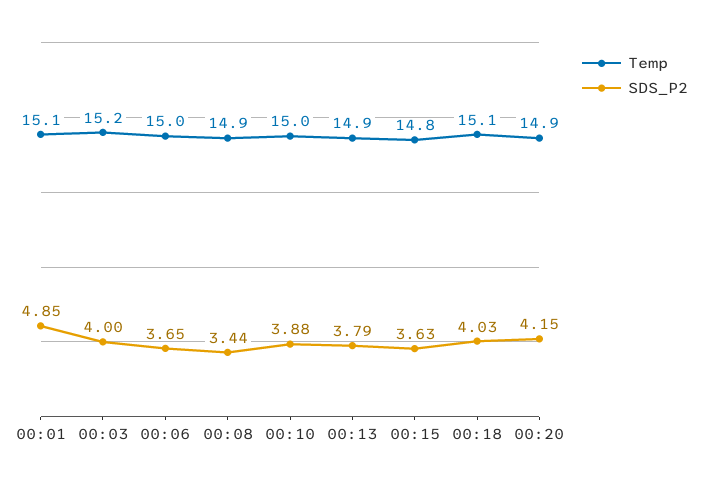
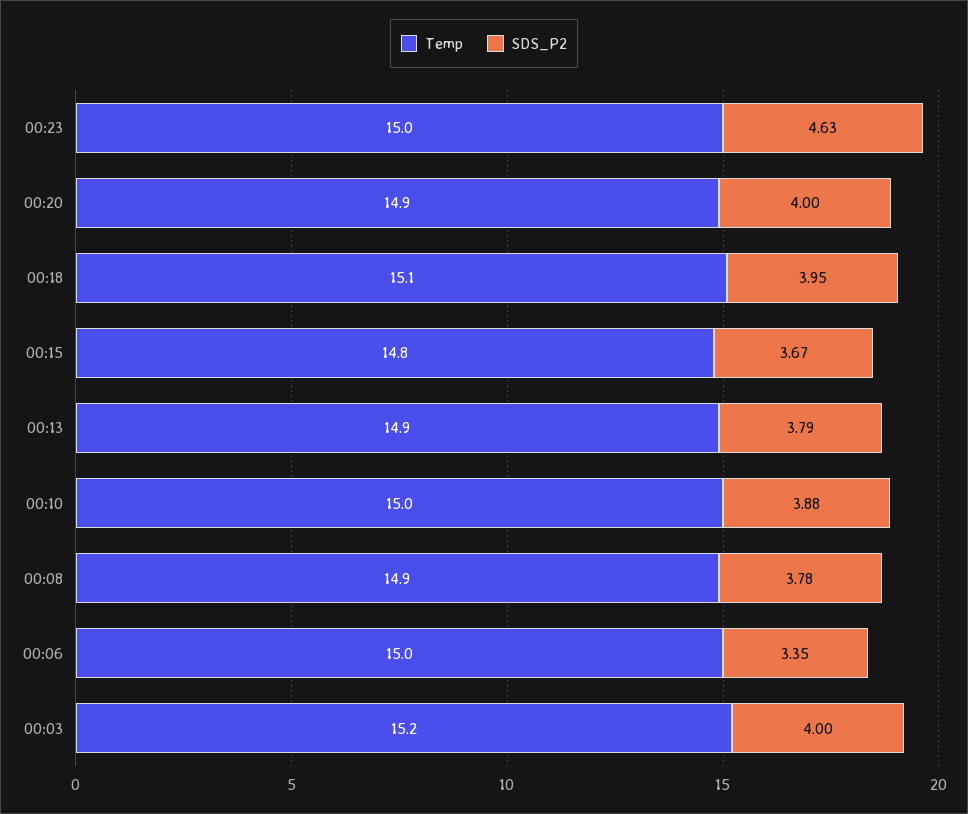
Temp, 00:01: 15.1 -> none
SDS_P2, 00:01: 4.85 -> none
SDS_P2, 00:06: 3.65 -> 3.35
SDS_P2, 00:08: 3.44 -> 3.78
SDS_P2, 00:15: 3.63 -> 3.67
SDS_P2, 00:18: 4.03 -> 3.95
SDS_P2, 00:20: 4.15 -> 4
Temp, 00:23: none -> 15
SDS_P2, 00:23: none -> 4.63

